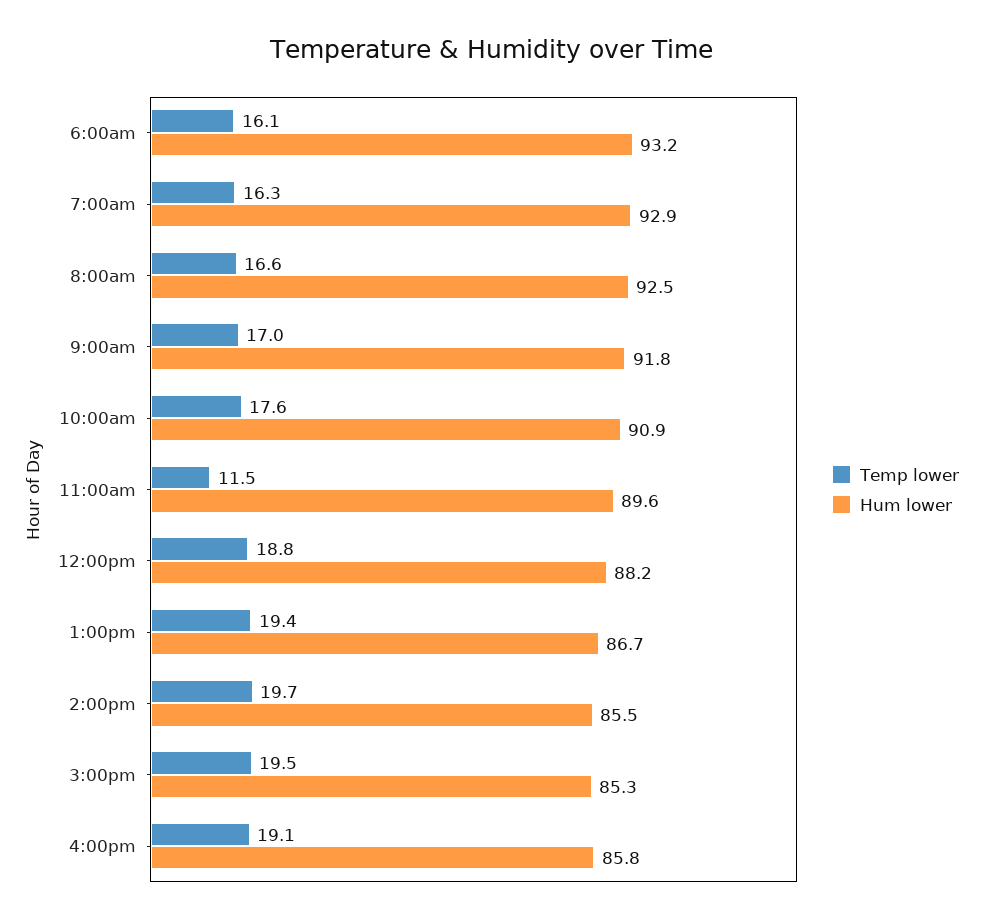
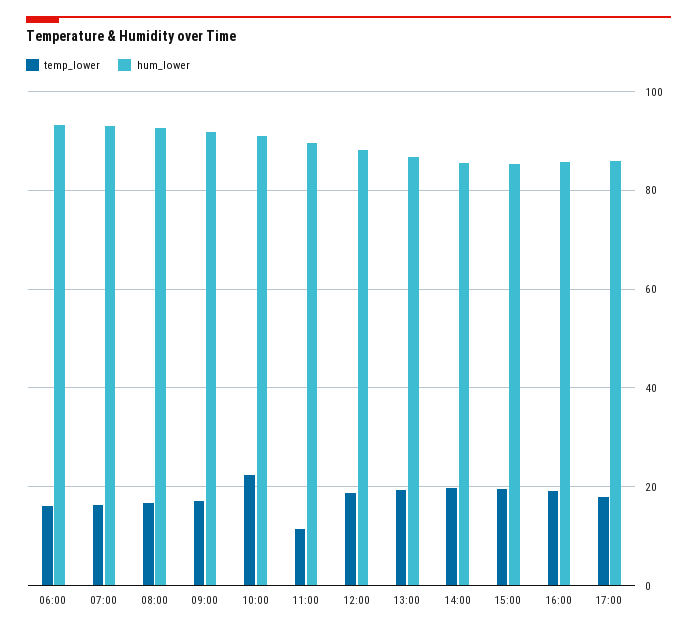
Temp lower, 10:00am: 17.6 -> 22
Temp lower, 17:00: none -> 18
Hum lower, 17:00: none -> 86

